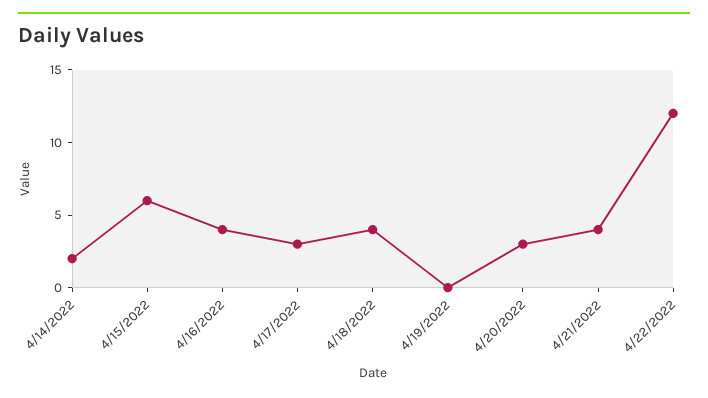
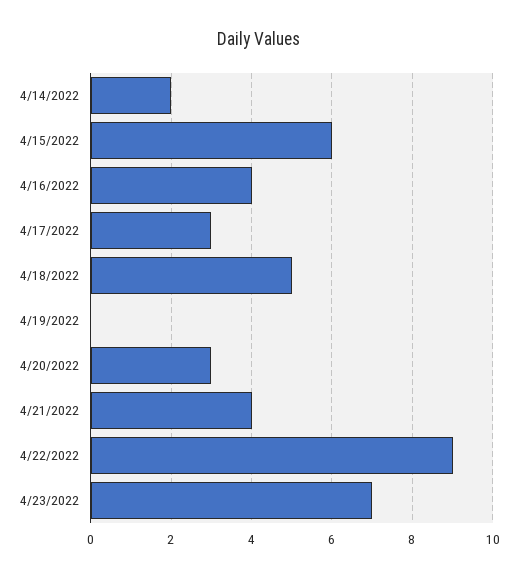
4/18/2022: 4 -> 5
4/22/2022: 12 -> 9
4/23/2022: none -> 7

